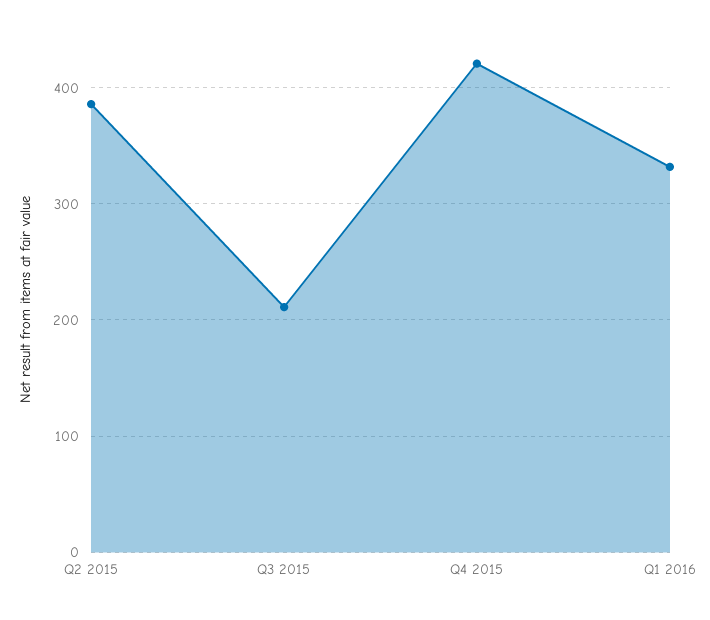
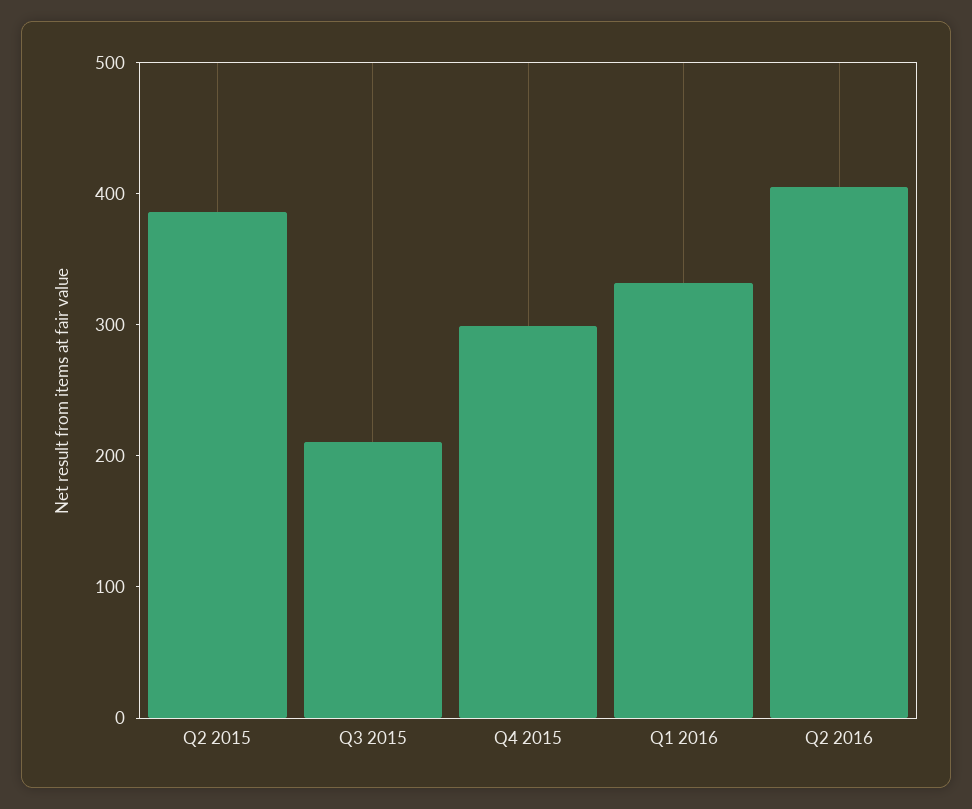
Q4 2015: 420 -> 300
Q2 2016: none -> 400

